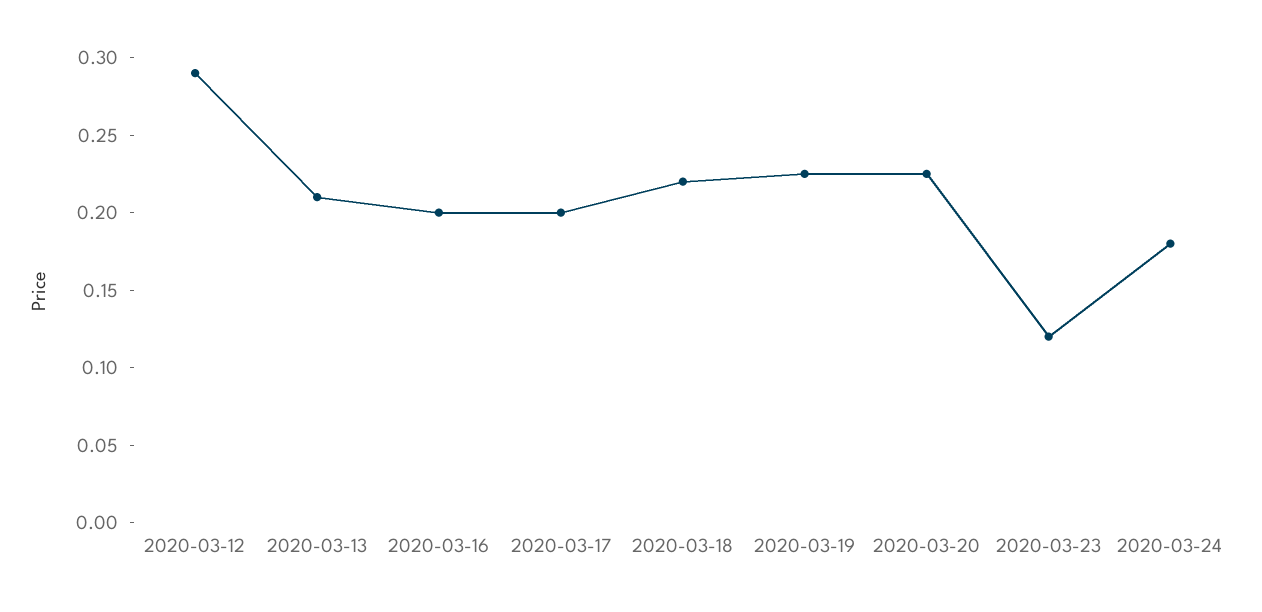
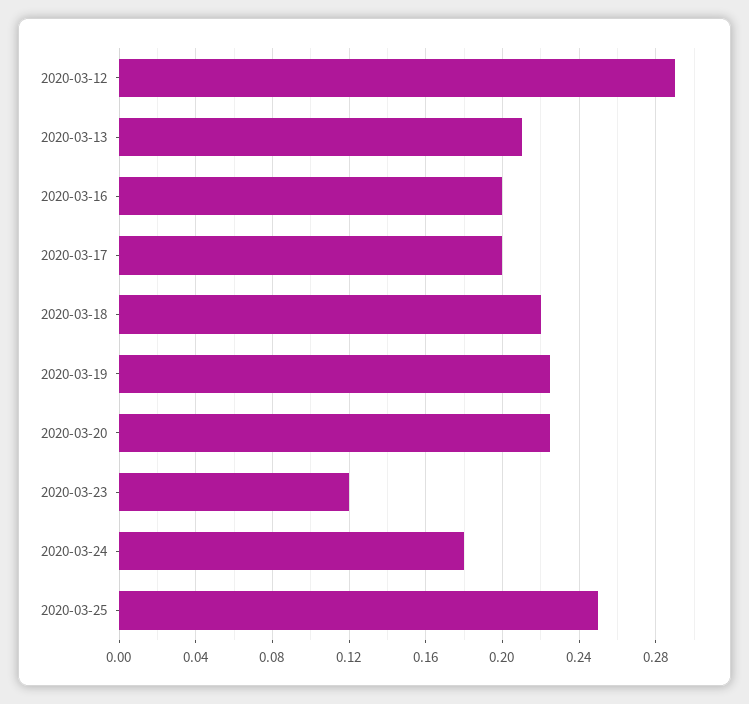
2020-03-25: none -> 0.25

